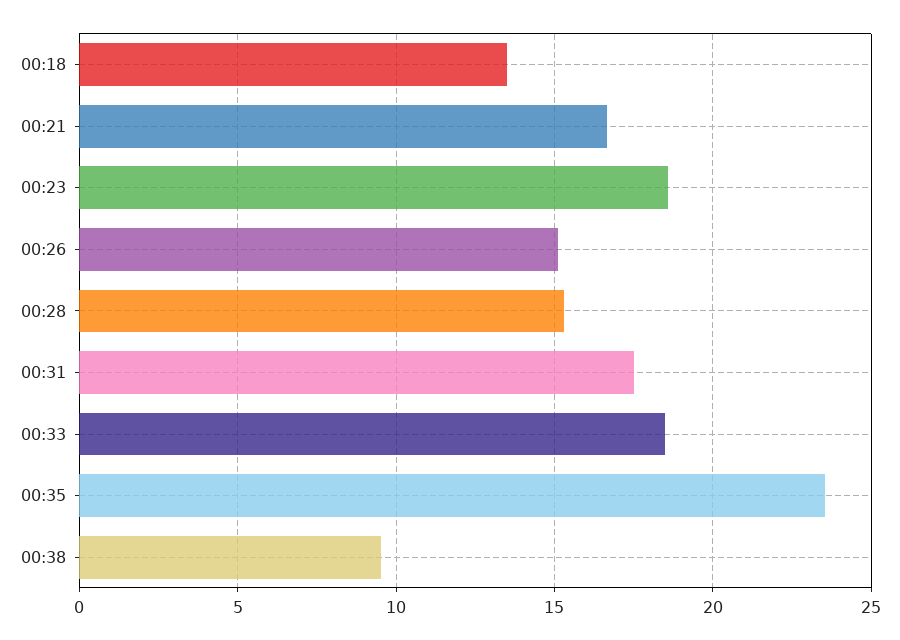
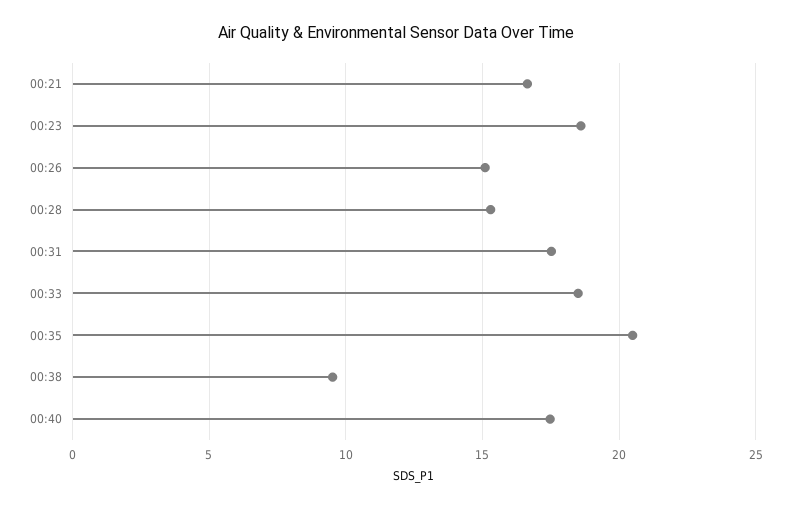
00:18: 13.5 -> none
00:35: 23.5 -> 20.5
00:40: none -> 17.5

